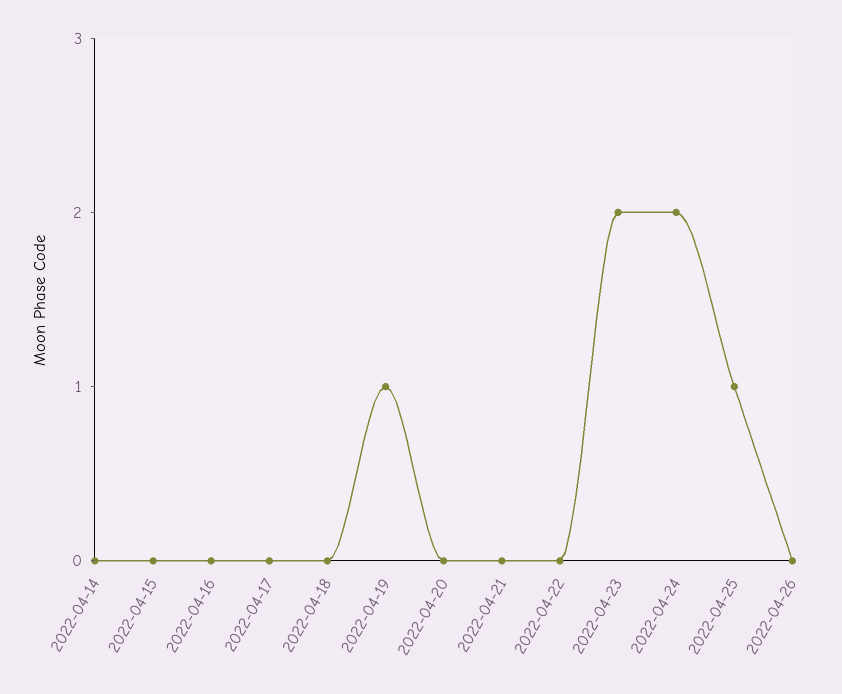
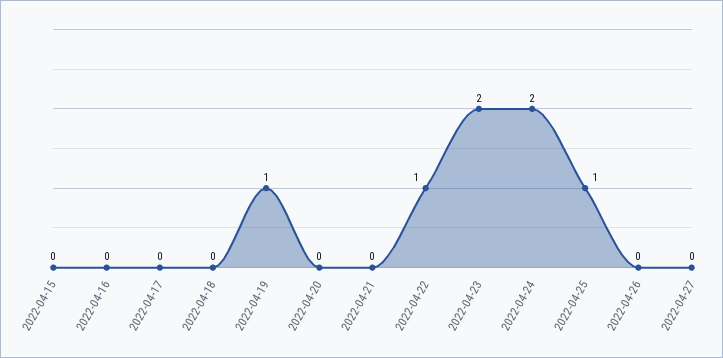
2022-04-14: 0 -> none
2022-04-22: 0 -> 1
2022-04-27: none -> 0

